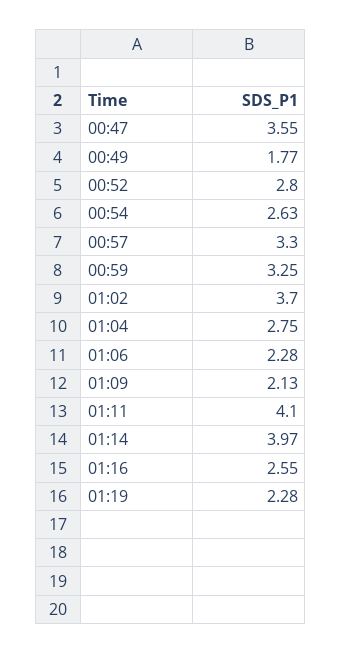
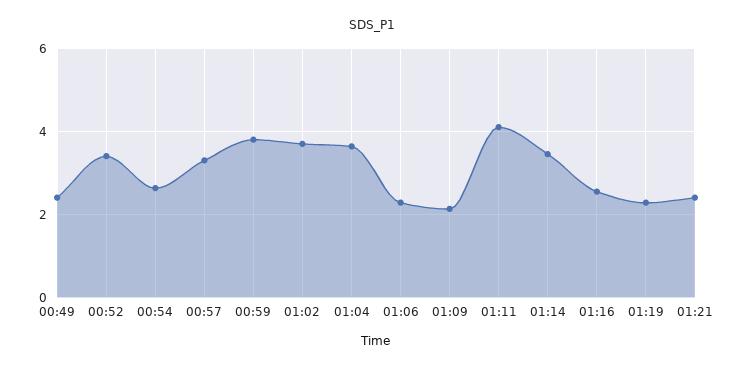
00:47: 3.55 -> none
00:49: 1.77 -> 2.4
00:52: 2.8 -> 3.4
00:59: 3.25 -> 3.8
01:04: 2.75 -> 3.6
01:14: 3.97 -> 3.4
01:21: none -> 2.4

